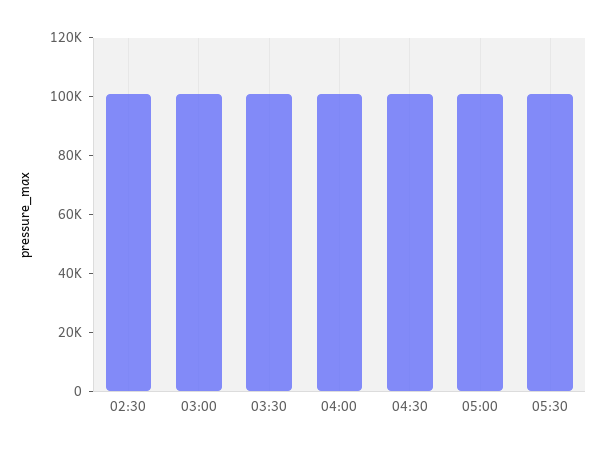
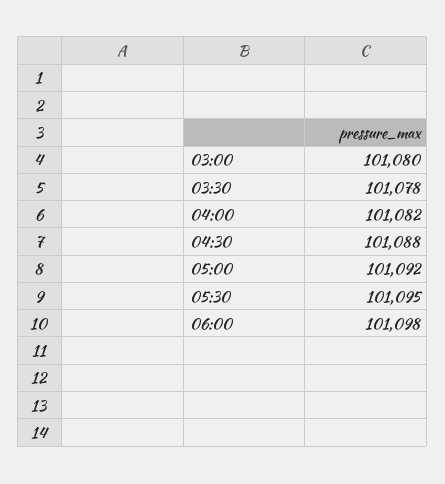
02:30: 100000 -> none
06:00: none -> 101098

